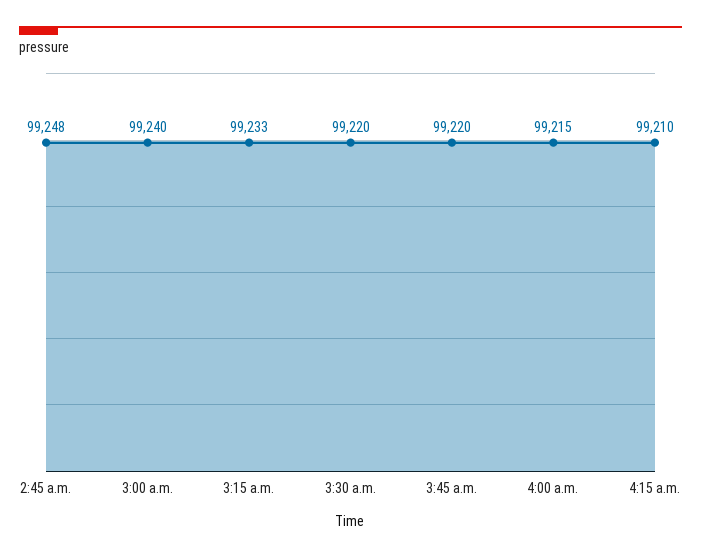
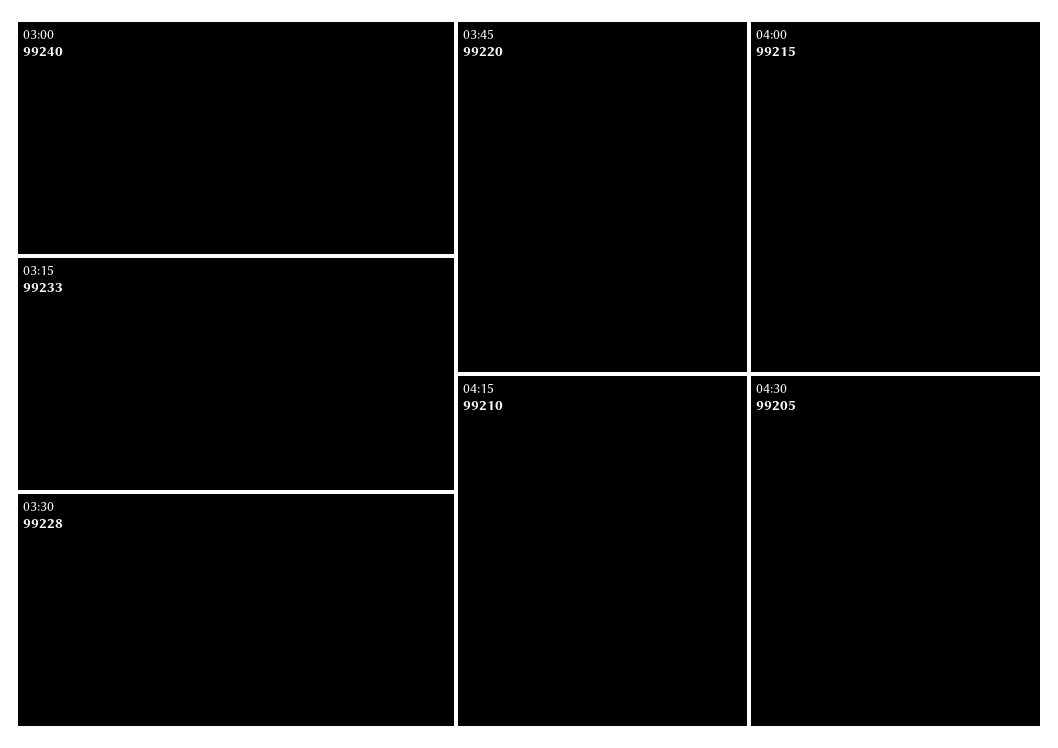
2:45 a.m.: 99248 -> none
3:30 a.m.: 99220 -> 99228
04:30: none -> 99205

